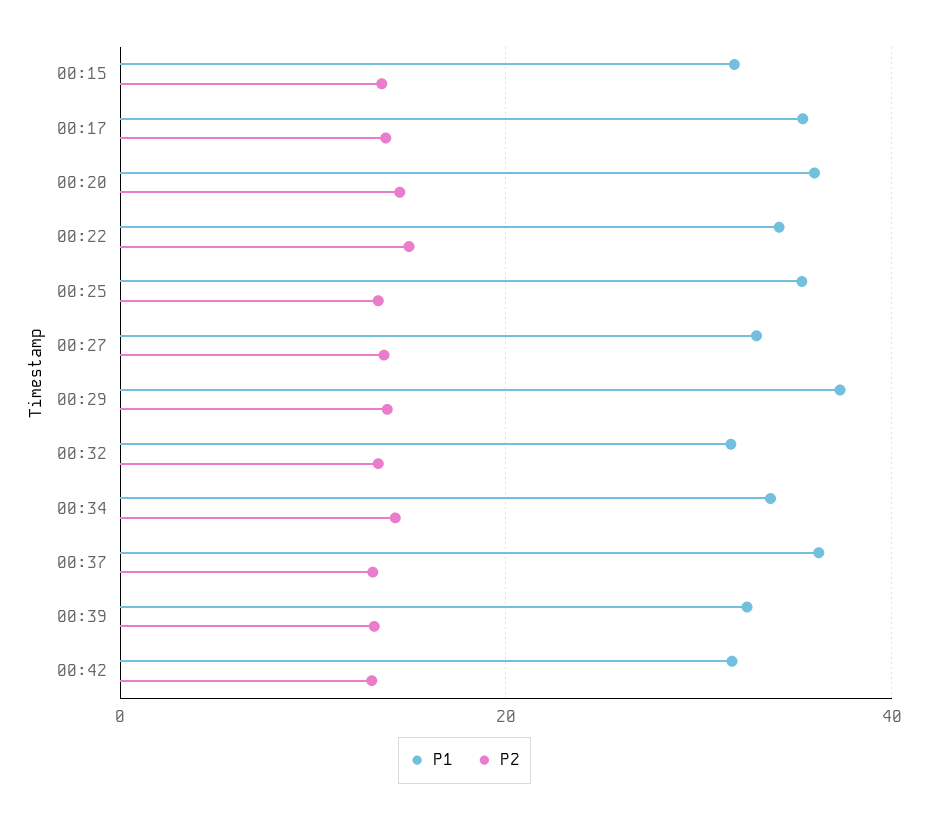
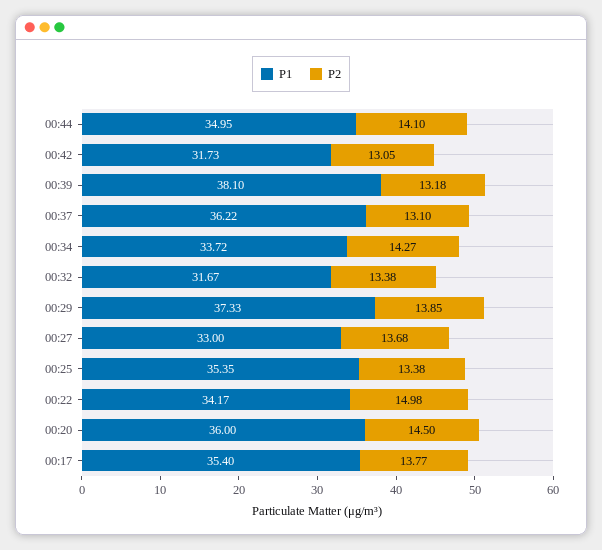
P1, 00:15: 32 -> none
P2, 00:15: 14 -> none
P1, 00:39: 32 -> 38.1
P1, 00:44: none -> 34.95
P2, 00:44: none -> 14.1

